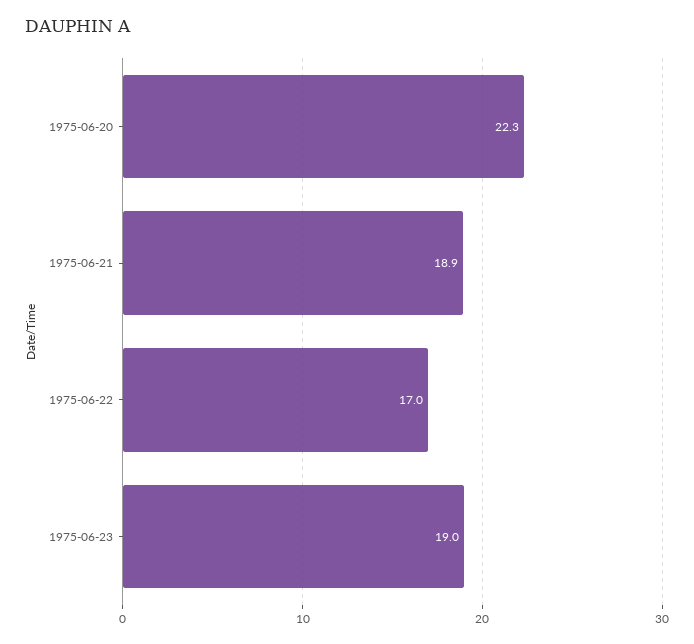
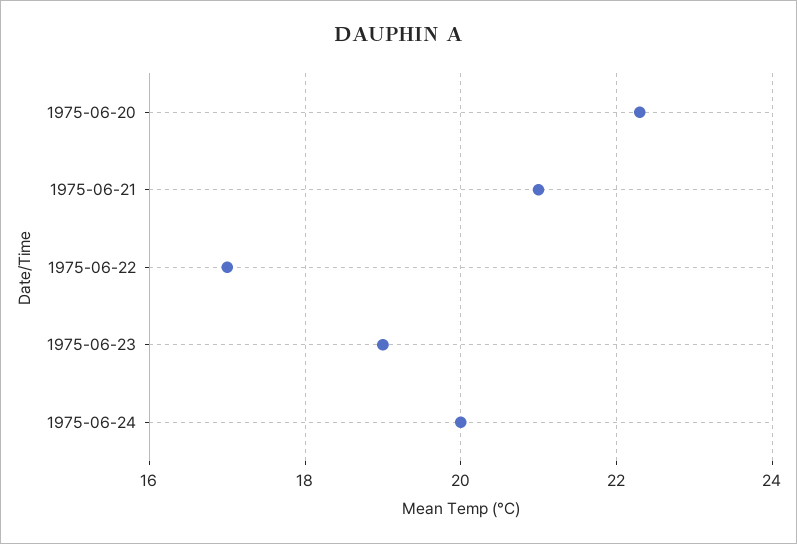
1975-06-21: 18.9 -> 21
1975-06-24: none -> 20

